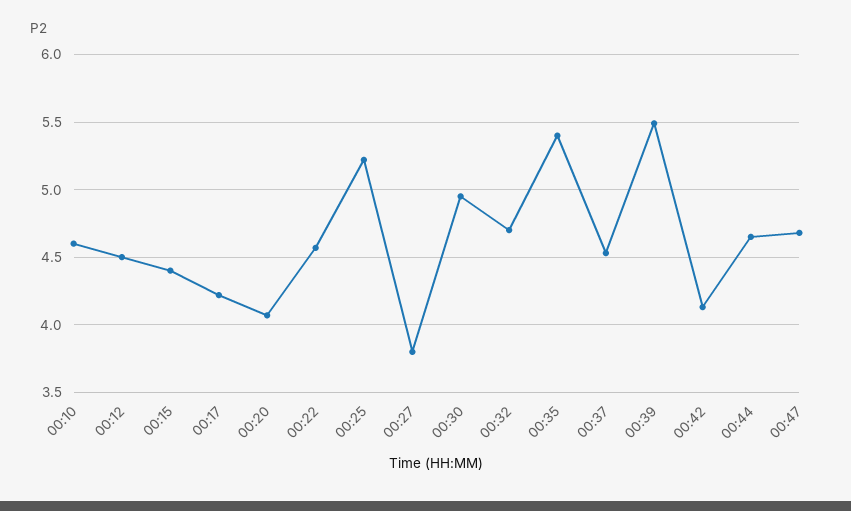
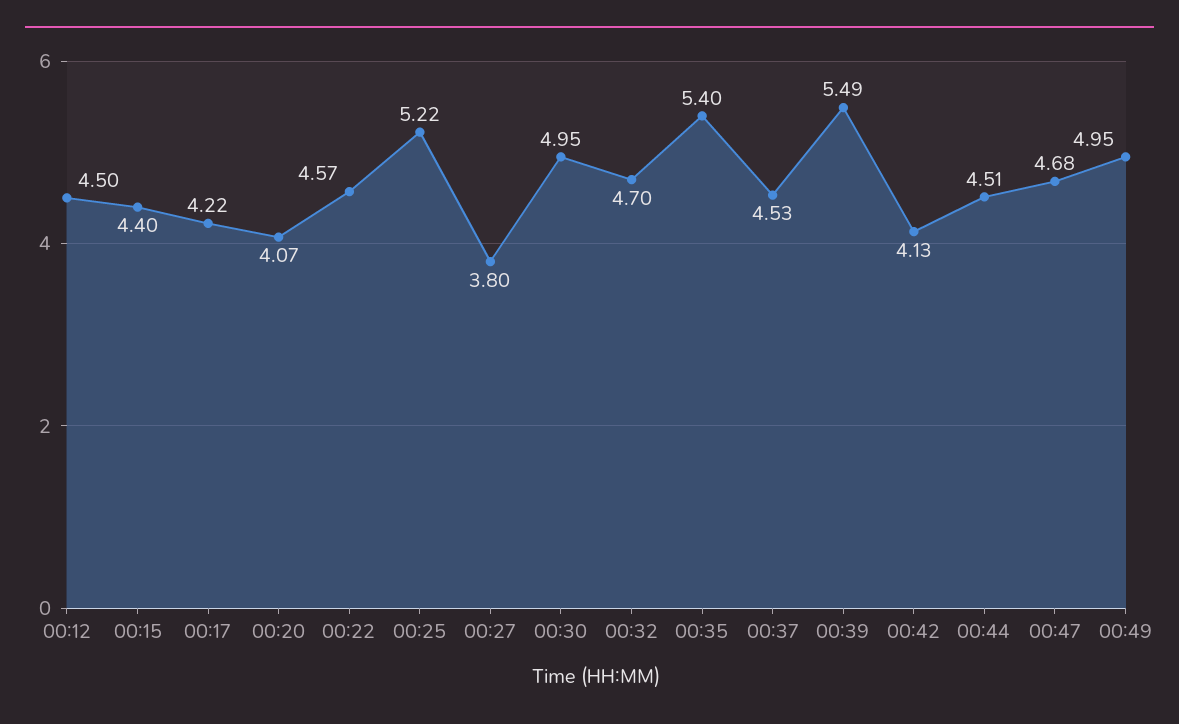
00:10: 4.6 -> none
00:44: 4.65 -> 4.51
00:49: none -> 4.95

